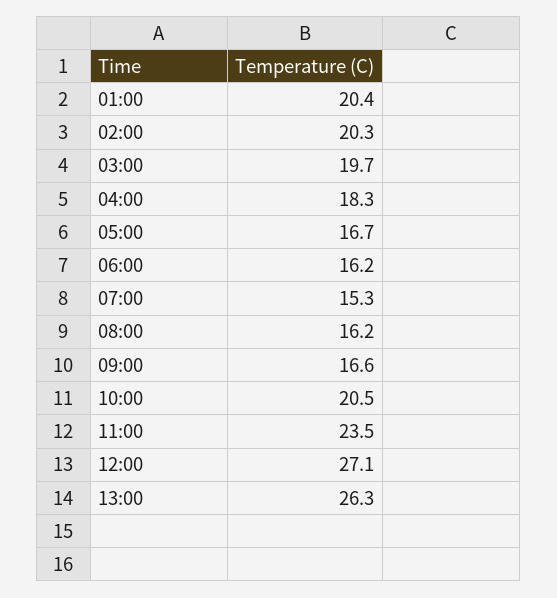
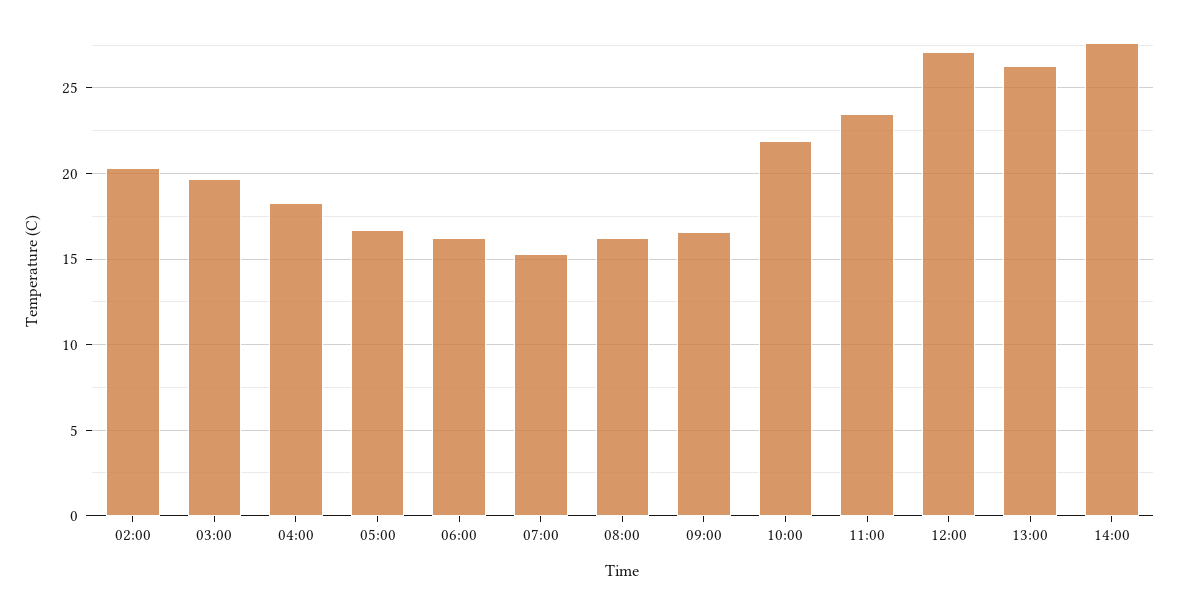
01:00: 20.4 -> none
10:00: 20.5 -> 22
14:00: none -> 27.5

